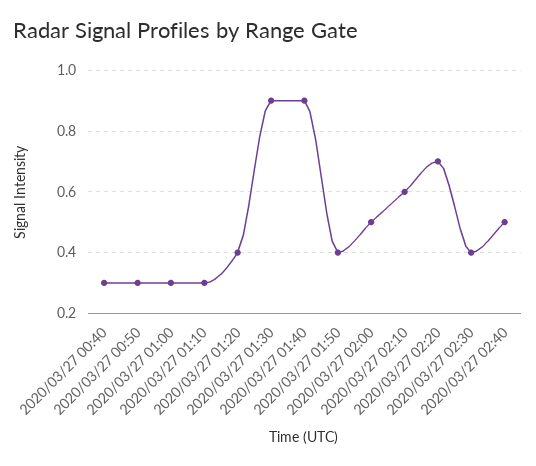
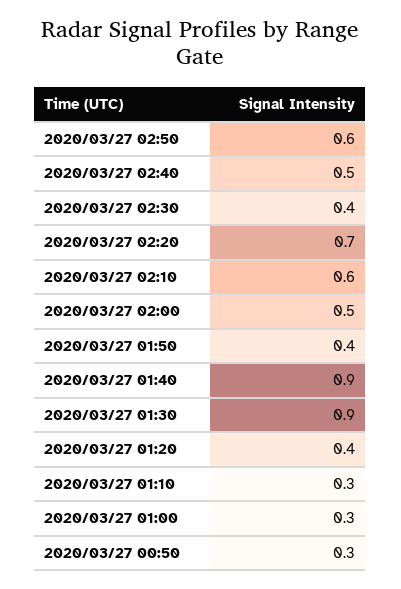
2020/03/27 00:40: 0.3 -> none
2020/03/27 02:50: none -> 0.6

